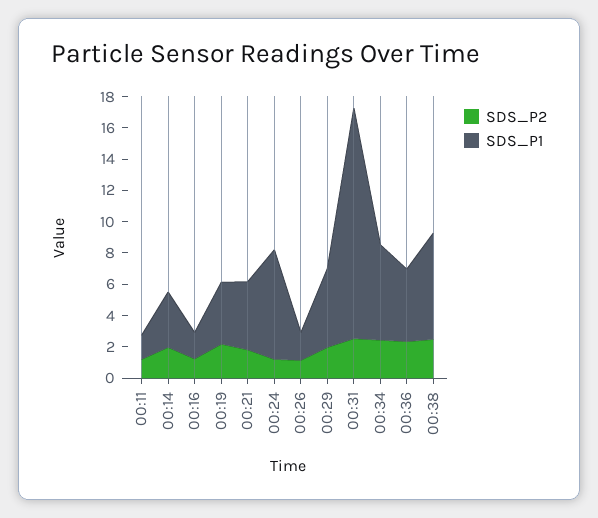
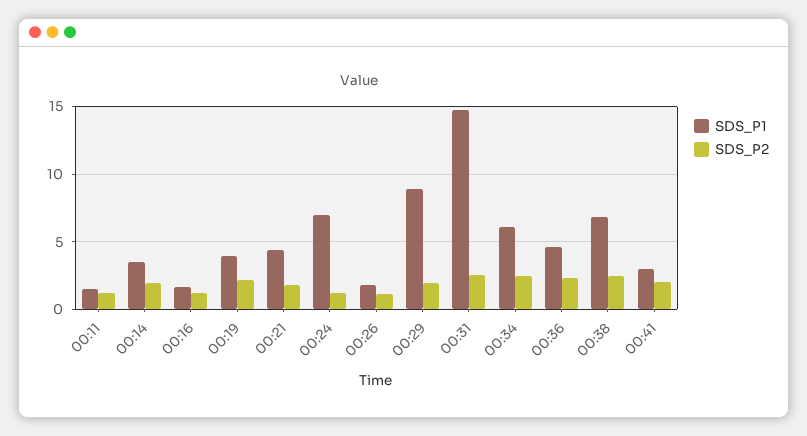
SDS_P1, 00:29: 5 -> 9
SDS_P1, 00:41: none -> 3
SDS_P2, 00:41: none -> 2

